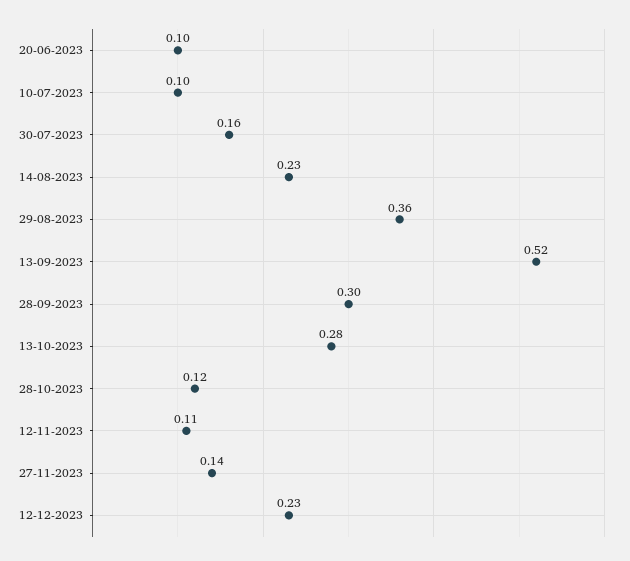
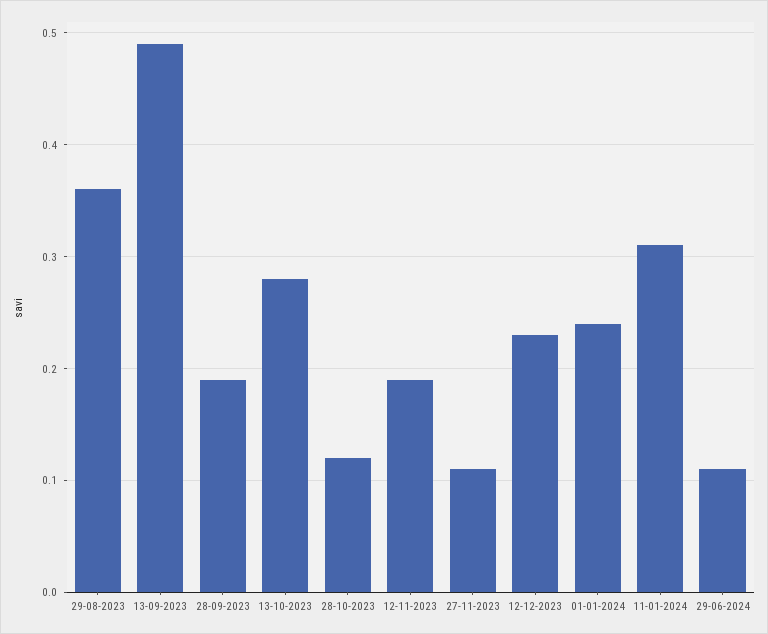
20-06-2023: 0.1 -> none
10-07-2023: 0.1 -> none
30-07-2023: 0.16 -> none
14-08-2023: 0.23 -> none
13-09-2023: 0.52 -> 0.49
28-09-2023: 0.3 -> 0.19
12-11-2023: 0.11 -> 0.19
27-11-2023: 0.14 -> 0.11
01-01-2024: none -> 0.24
11-01-2024: none -> 0.31
29-06-2024: none -> 0.11

